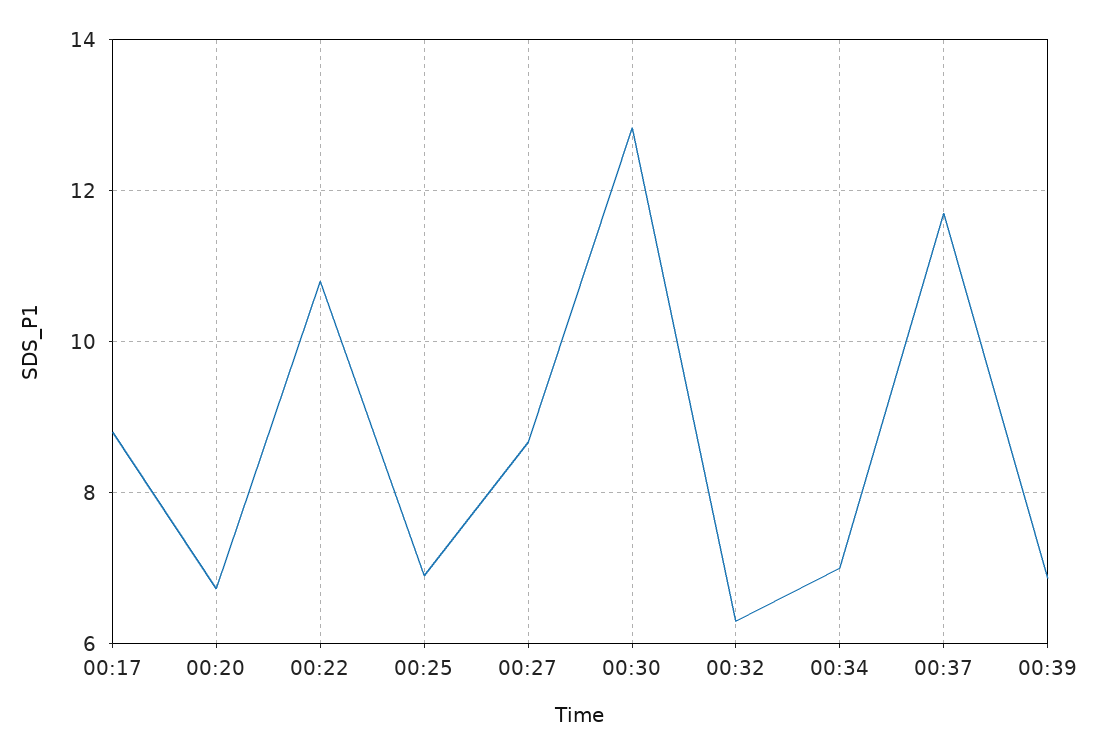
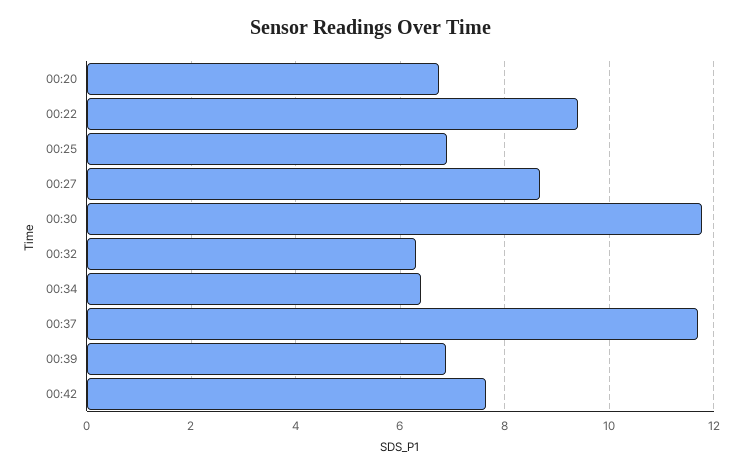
00:17: 8.8 -> none
00:22: 10.8 -> 9.4
00:30: 12.8 -> 11.8
00:34: 7 -> 6.4
00:42: none -> 7.6

